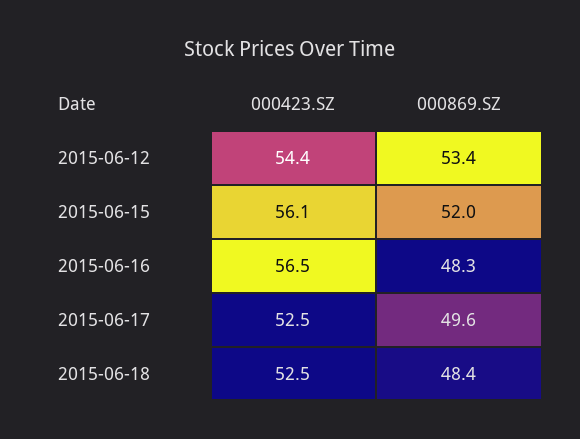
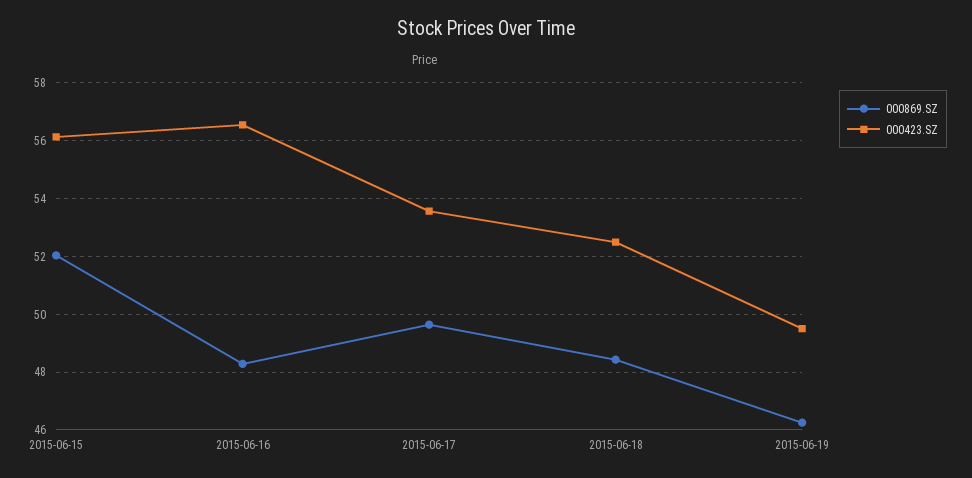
000423.SZ, 2015-06-12: 54.4 -> none
000869.SZ, 2015-06-12: 53.4 -> none
000423.SZ, 2015-06-17: 52.5 -> 53.5
000869.SZ, 2015-06-19: none -> 46.25
000423.SZ, 2015-06-19: none -> 49.5

